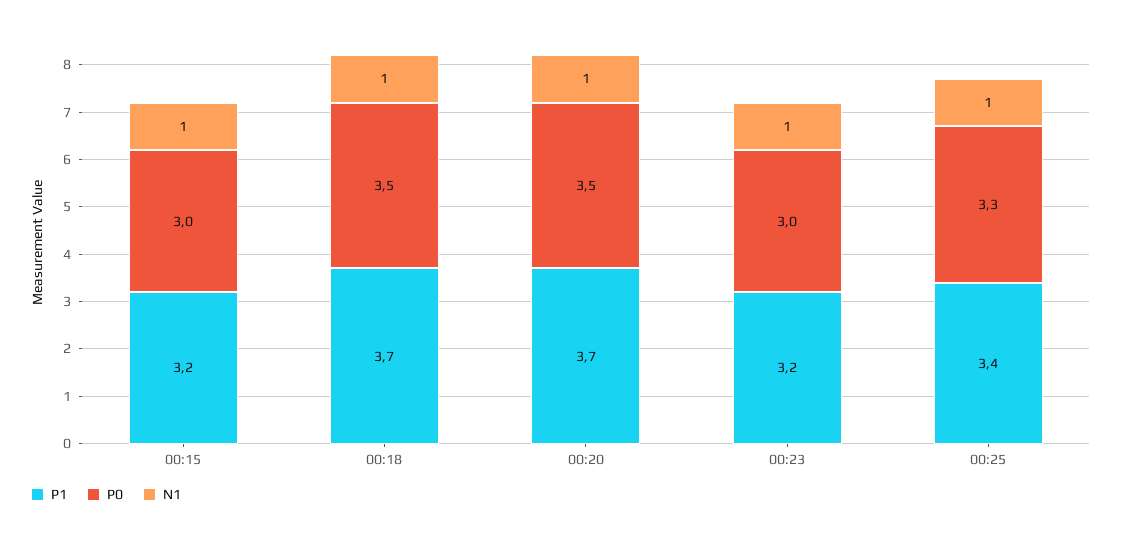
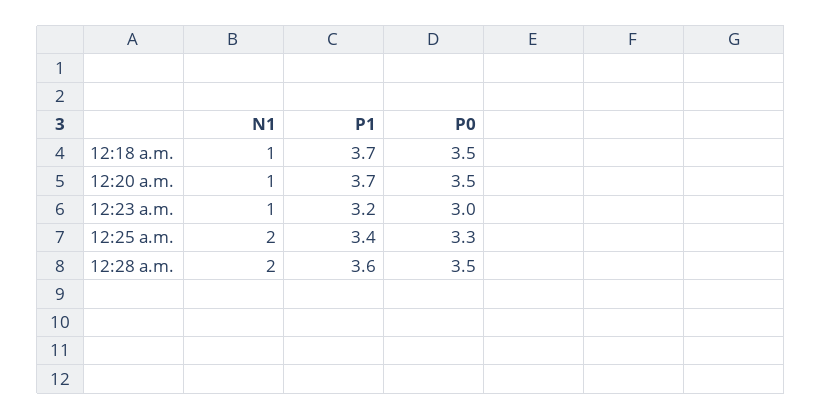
P1, 00:15: 3.2 -> none
P0, 00:15: 3 -> none
N1, 00:15: 1 -> none
N1, 00:25: 1 -> 2
N1, 12:28 a.m.: none -> 2
P1, 12:28 a.m.: none -> 3.6
P0, 12:28 a.m.: none -> 3.5

